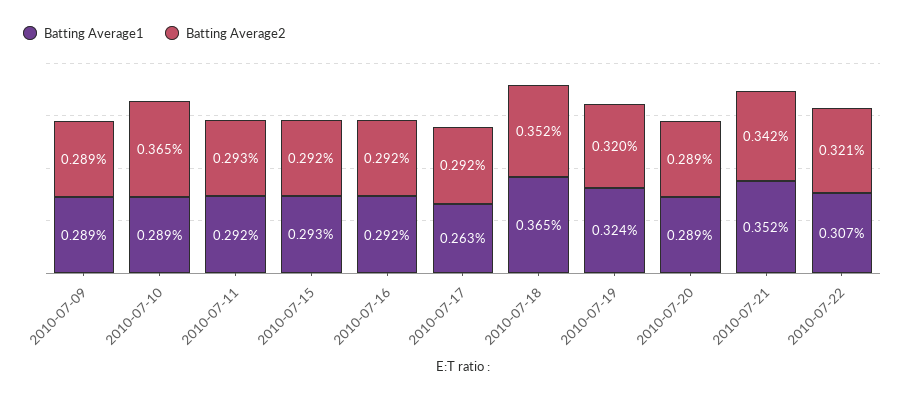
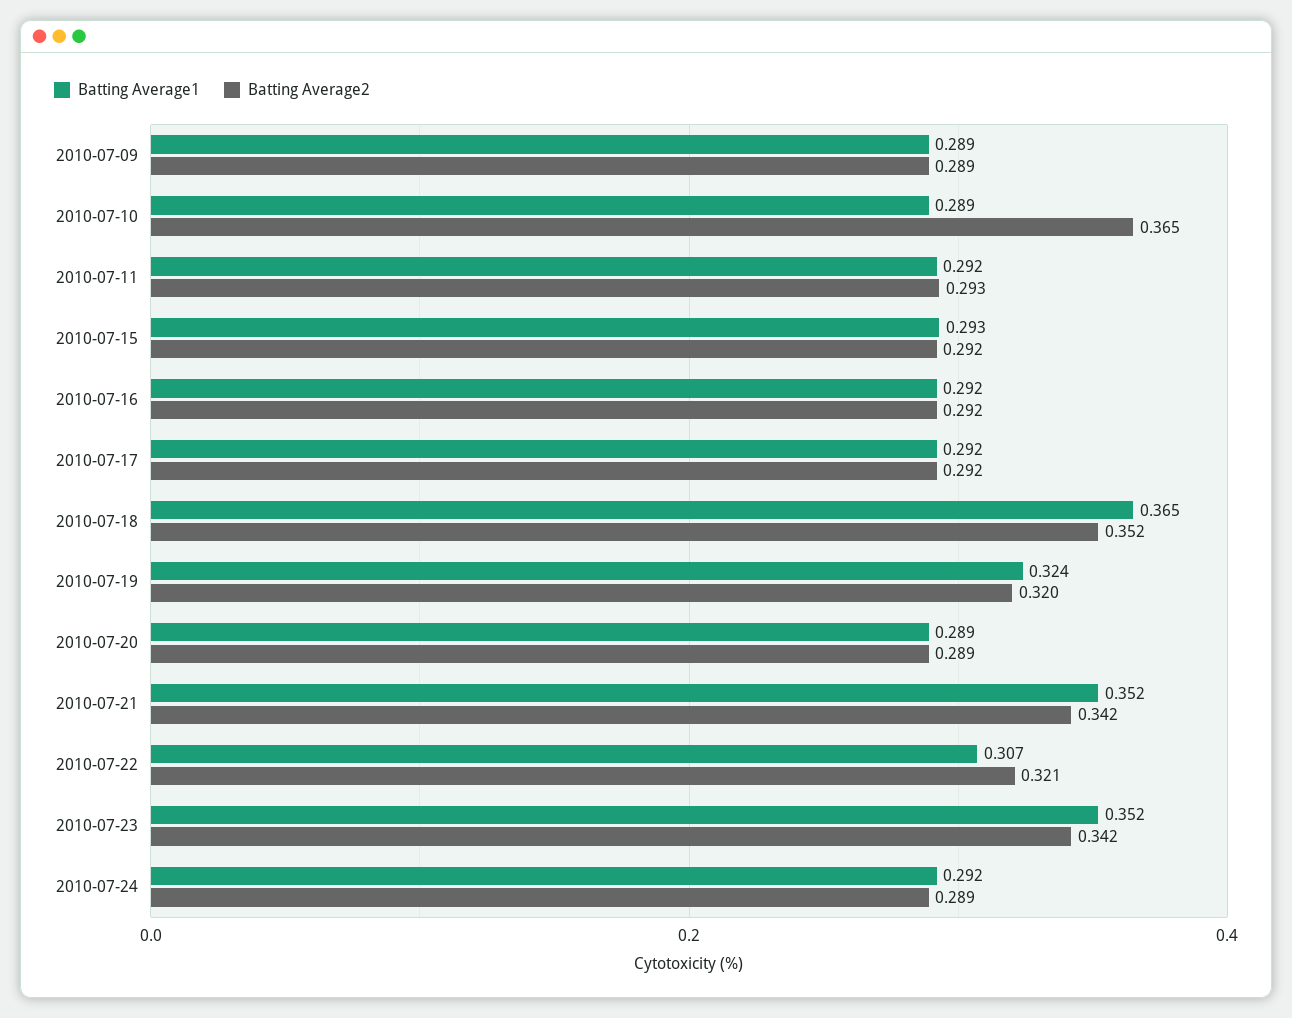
Batting Average1, 2010-07-17: 0.263 -> 0.292
Batting Average1, 2010-07-23: none -> 0.352
Batting Average2, 2010-07-23: none -> 0.342
Batting Average1, 2010-07-24: none -> 0.292
Batting Average2, 2010-07-24: none -> 0.289

